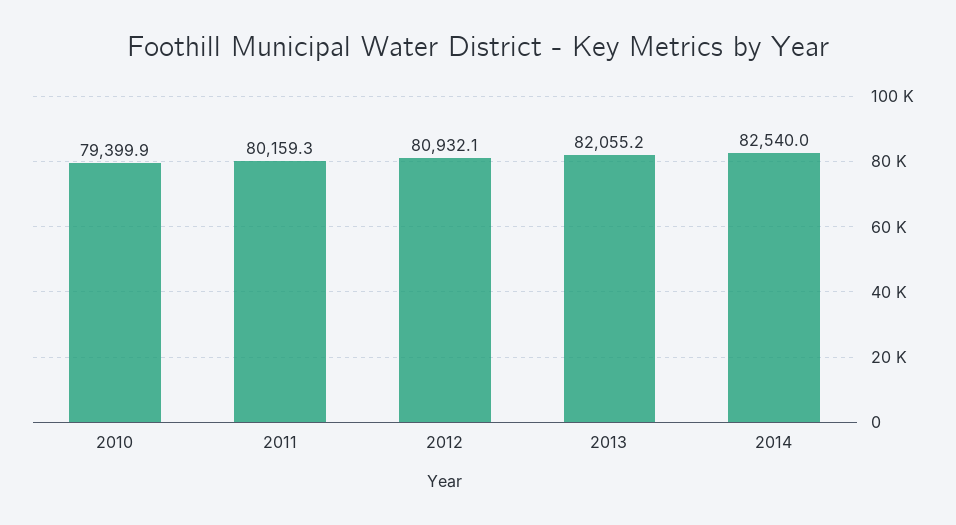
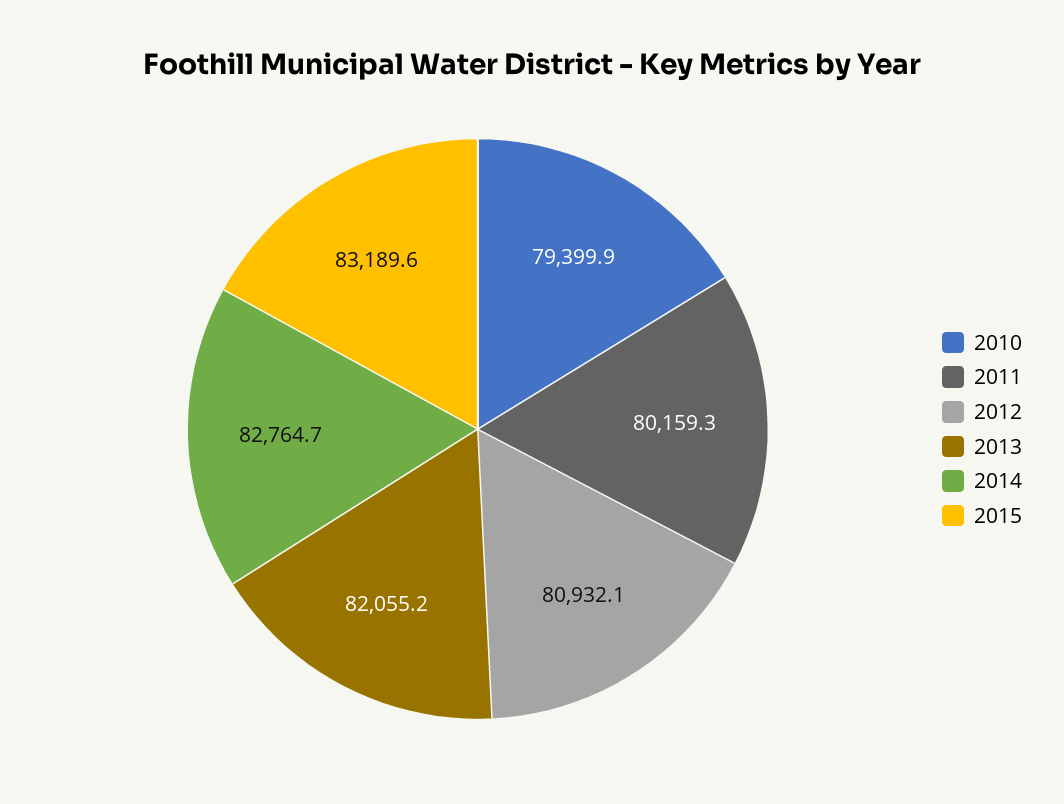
2014: 82540 -> 82764.7
2015: none -> 83189.6

